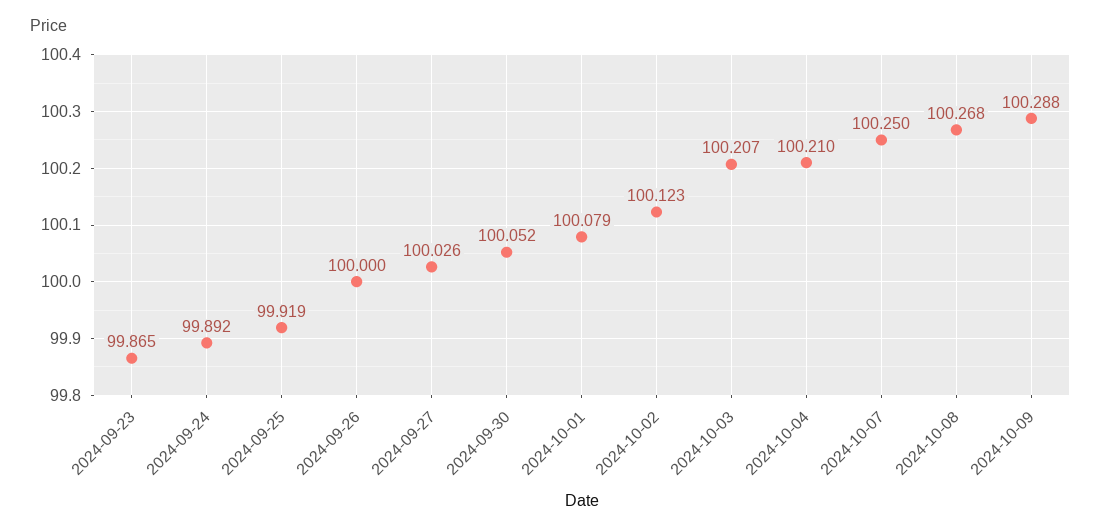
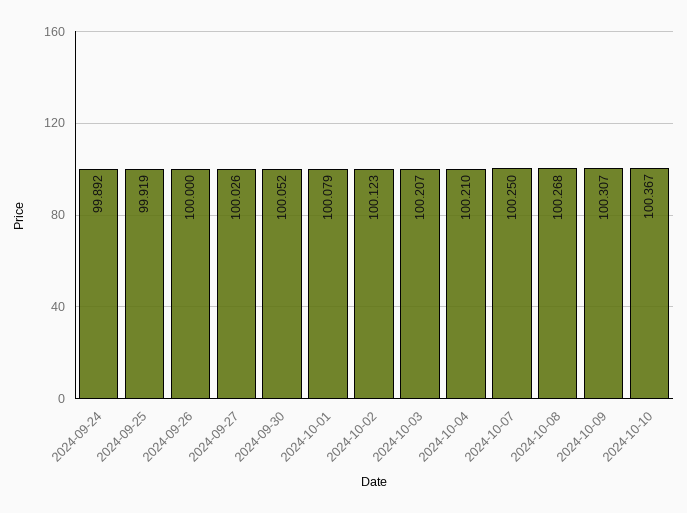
2024-09-23: 99.865 -> none
2024-10-09: 100.288 -> 100.307
2024-10-10: none -> 100.367

